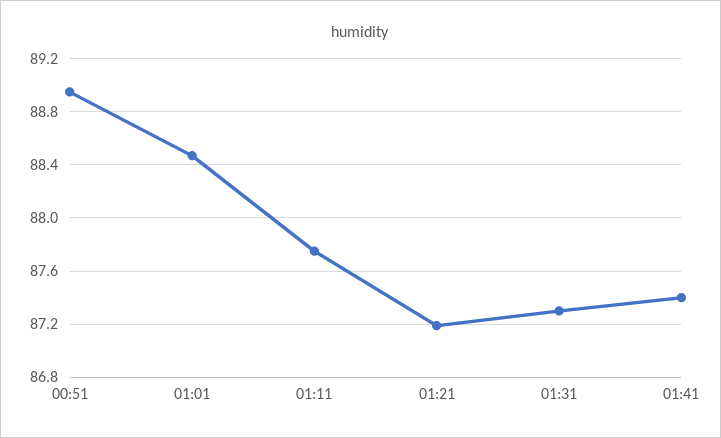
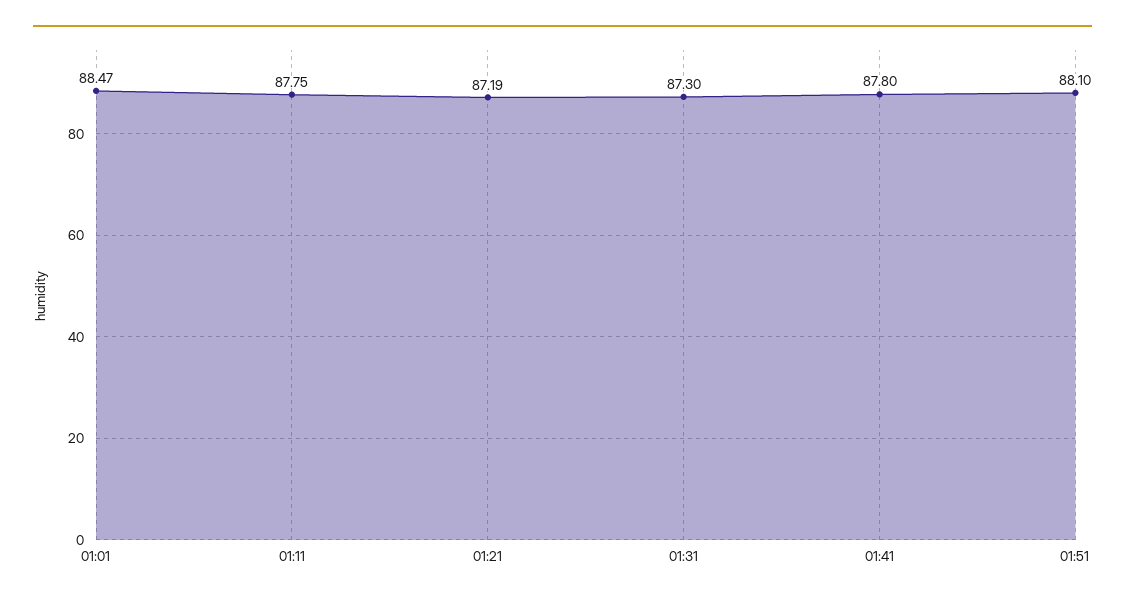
00:51: 88.95 -> none
01:41: 87.4 -> 87.8
01:51: none -> 88.1

